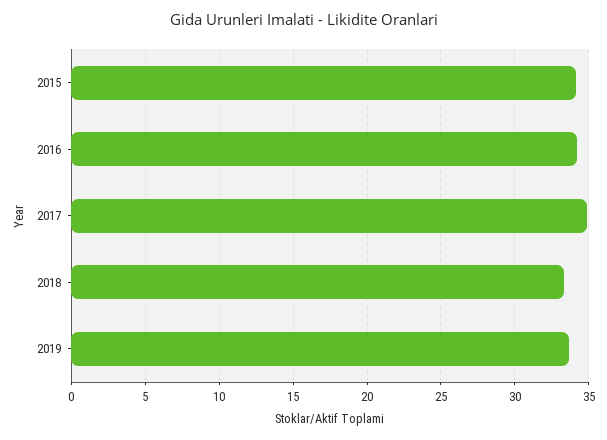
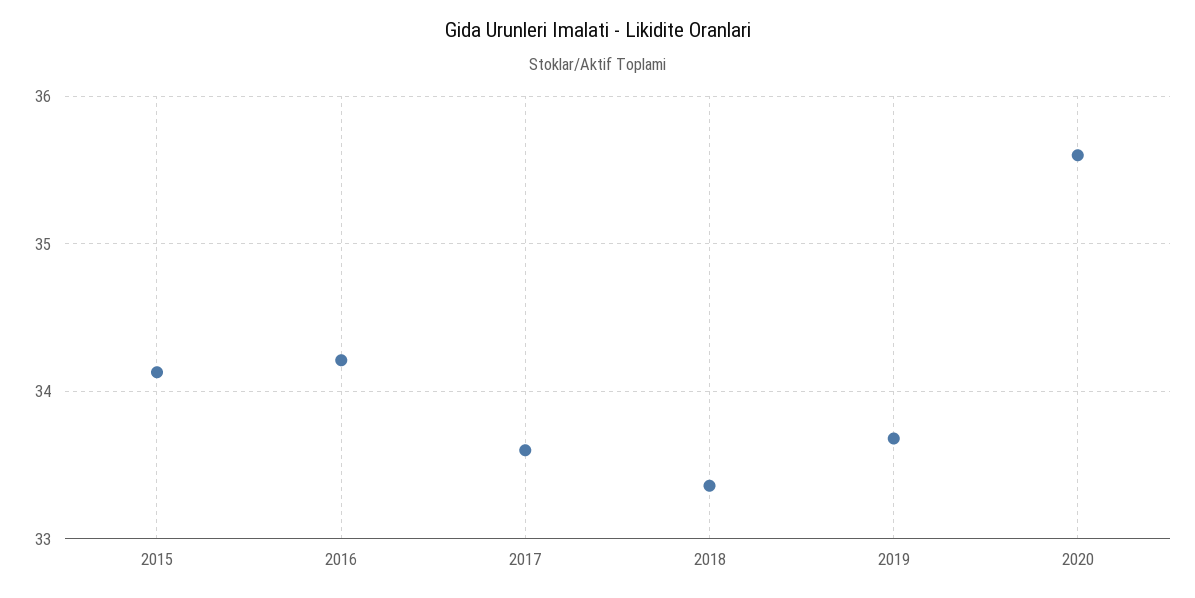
2017: 35 -> 33.6
2020: none -> 35.6

